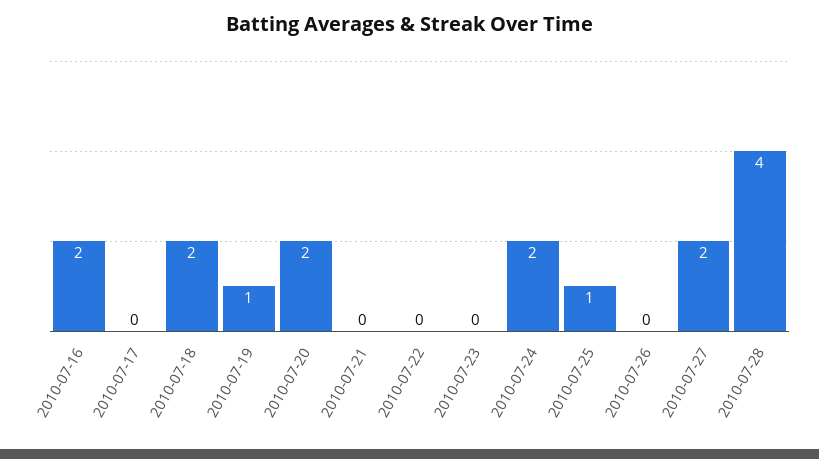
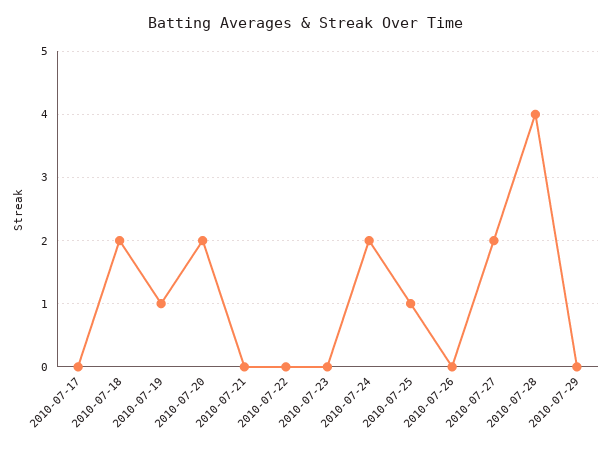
2010-07-16: 2 -> none
2010-07-29: none -> 0

